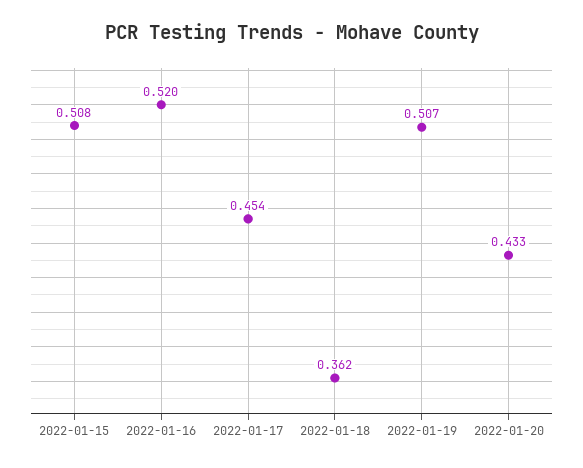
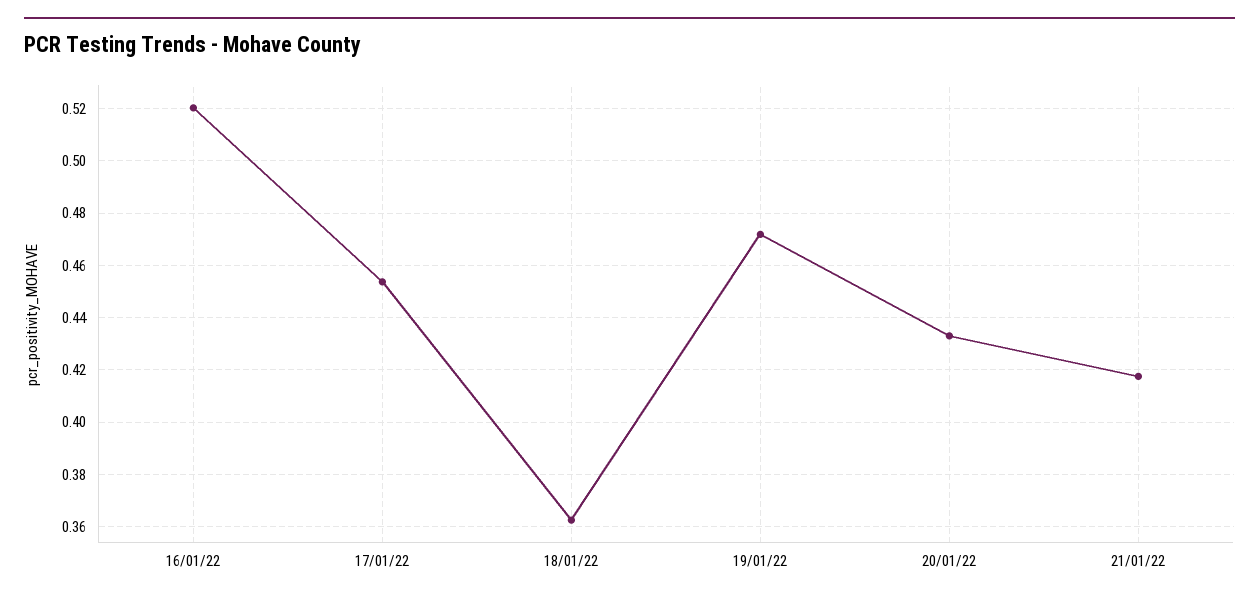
2022-01-15: 0.508 -> none
2022-01-19: 0.507 -> 0.4725
21/01/22: none -> 0.4175

